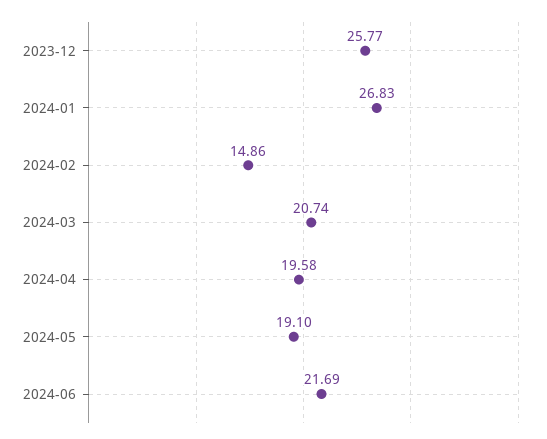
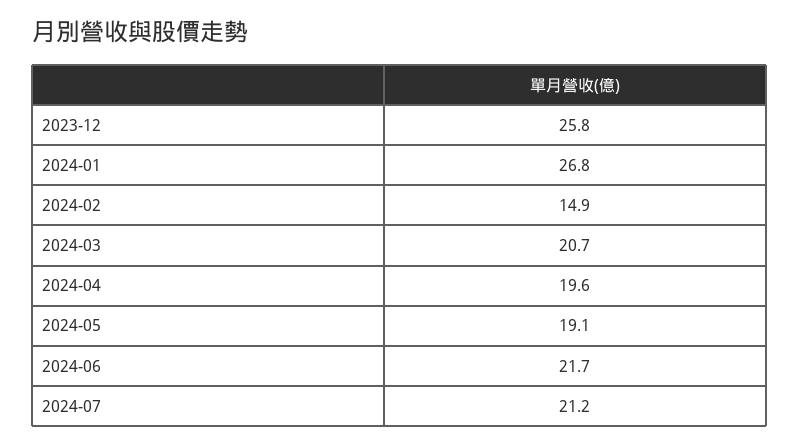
2024-07: none -> 21.2

